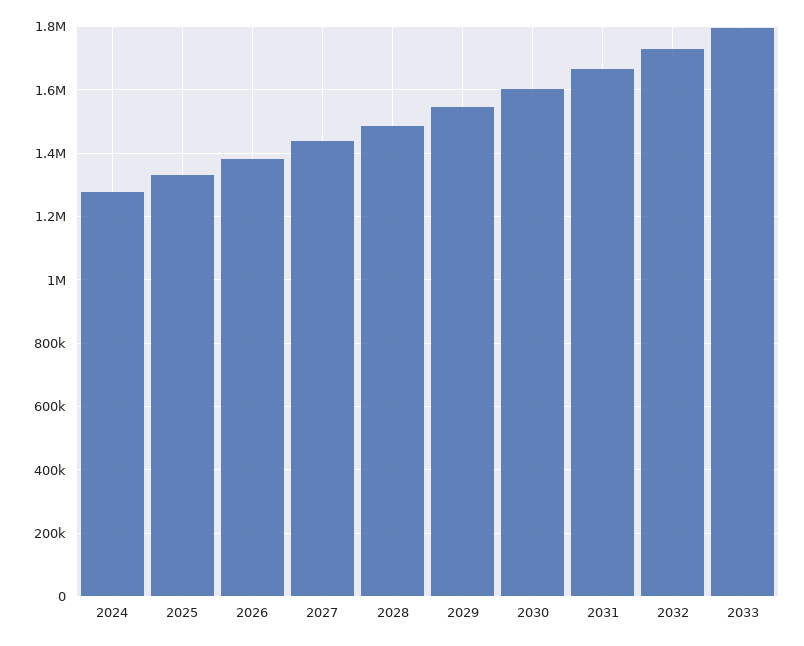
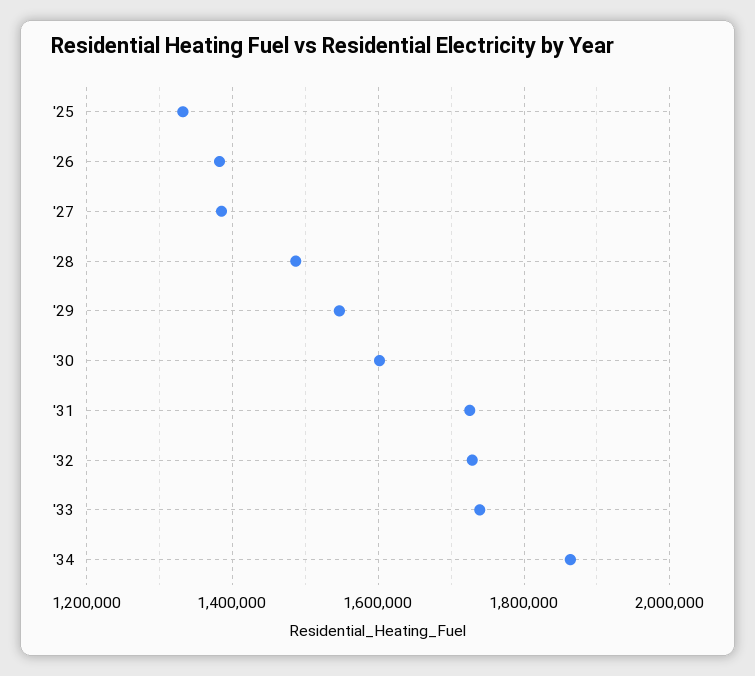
2024: 1280000 -> none
2027: 1440000 -> 1380000
2031: 1660000 -> 1720000
2033: 1800000 -> 1740000
'34: none -> 1860000

